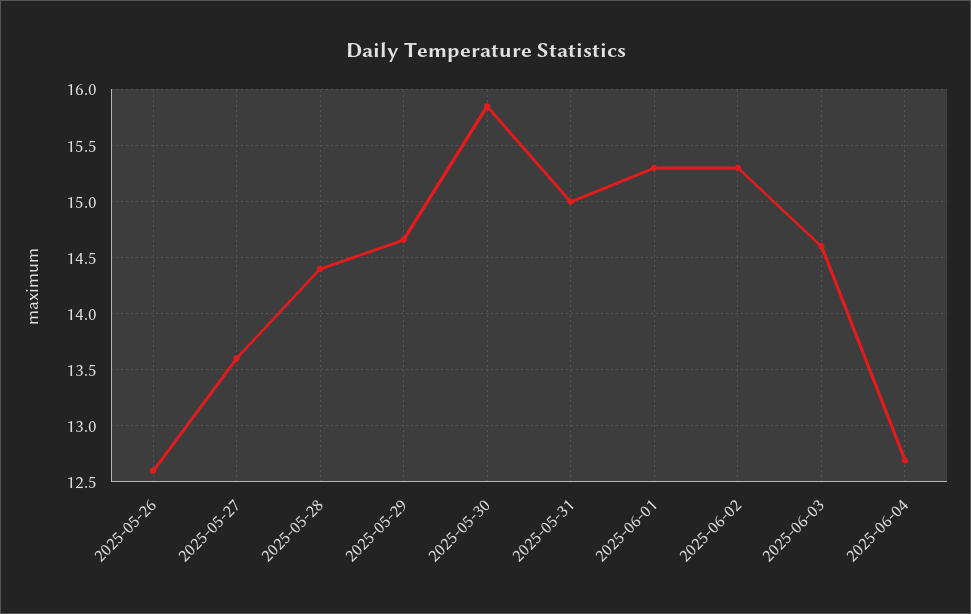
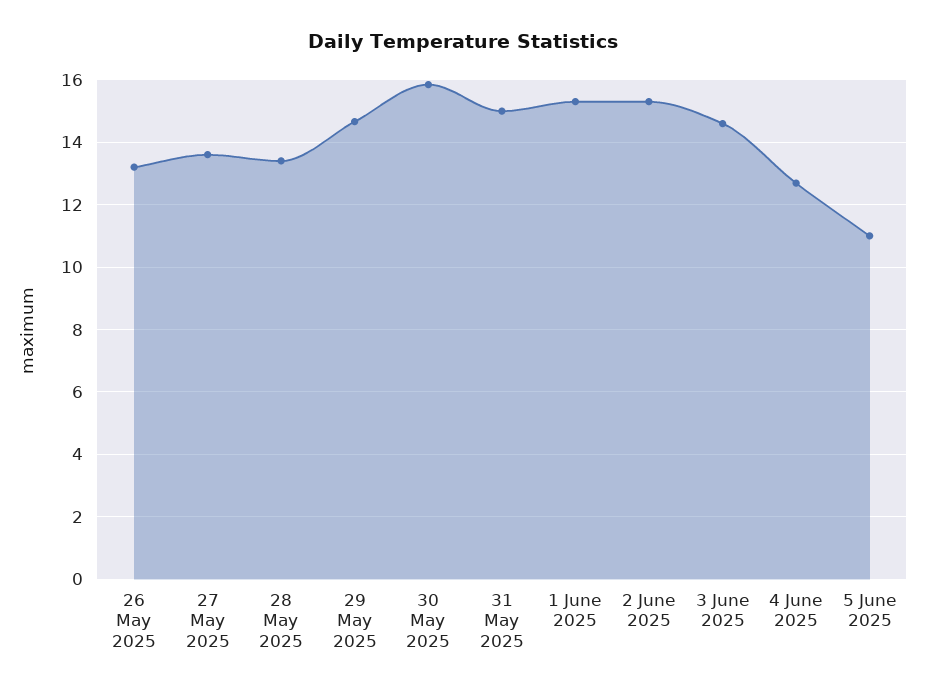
2025-05-26: 12.6 -> 13.2
2025-05-28: 14.4 -> 13.4
5 June 2025: none -> 11

